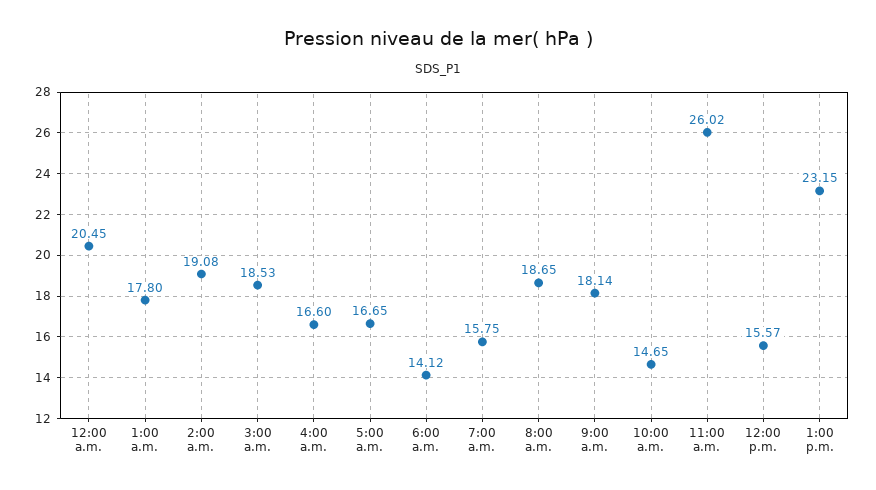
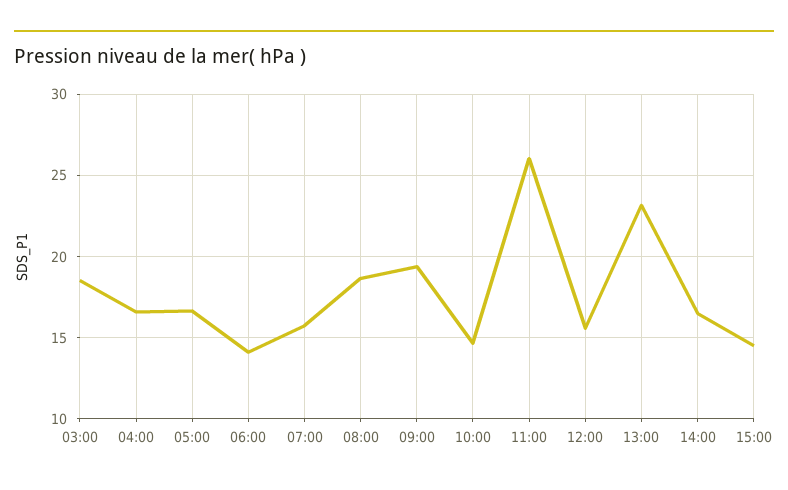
12:00 a.m.: 20.45 -> none
1:00 a.m.: 17.8 -> none
2:00 a.m.: 19.08 -> none
9:00 a.m.: 18.14 -> 19.5
14:00: none -> 16.5
15:00: none -> 14.5

